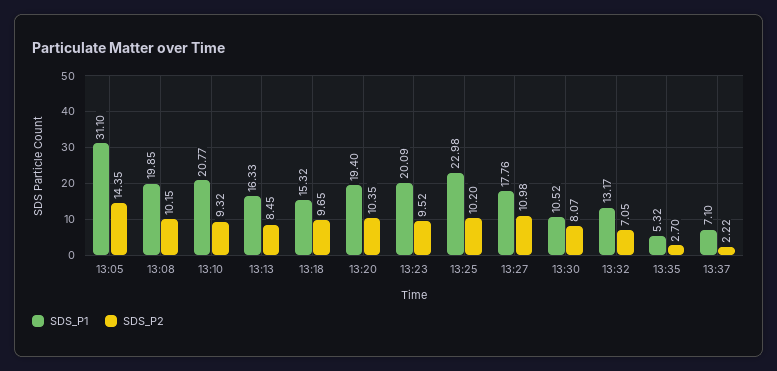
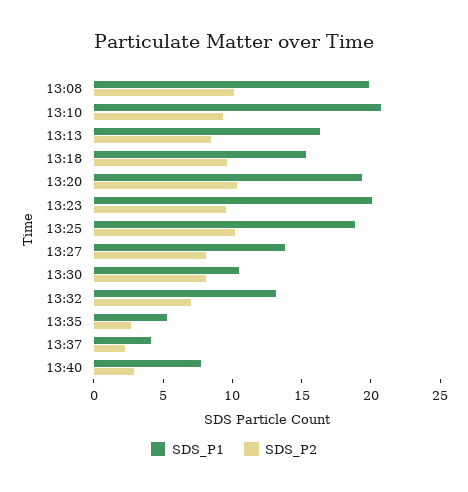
SDS_P1, 13:05: 31.1 -> none
SDS_P2, 13:05: 14.35 -> none
SDS_P1, 13:25: 22.98 -> 19
SDS_P1, 13:27: 17.76 -> 14
SDS_P2, 13:27: 10.98 -> 8
SDS_P1, 13:37: 7.1 -> 4
SDS_P1, 13:40: none -> 8
SDS_P2, 13:40: none -> 3

